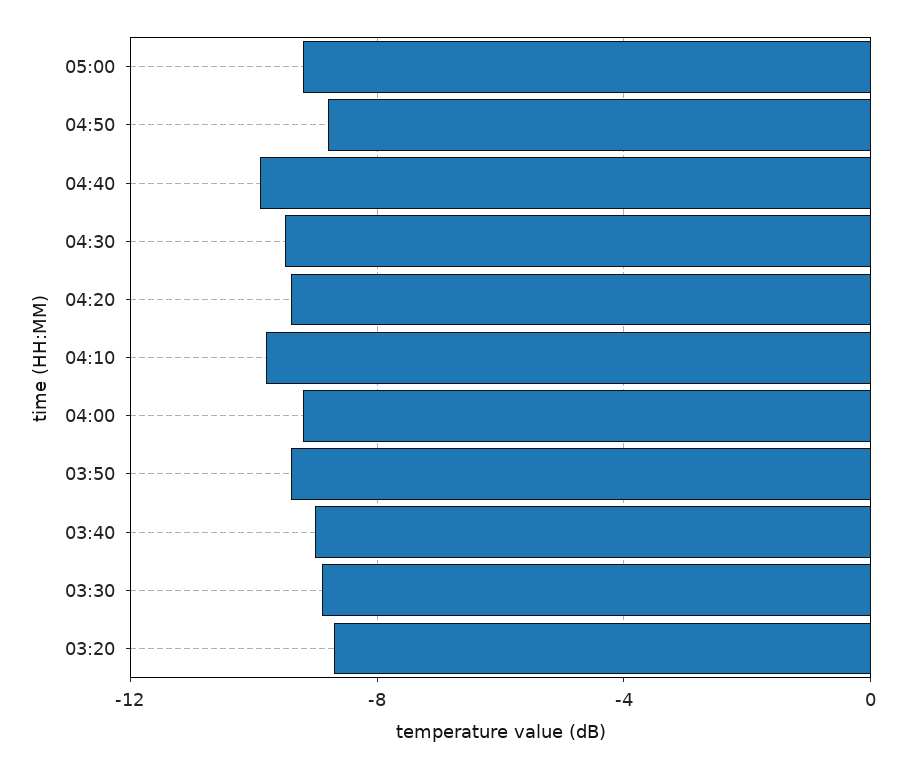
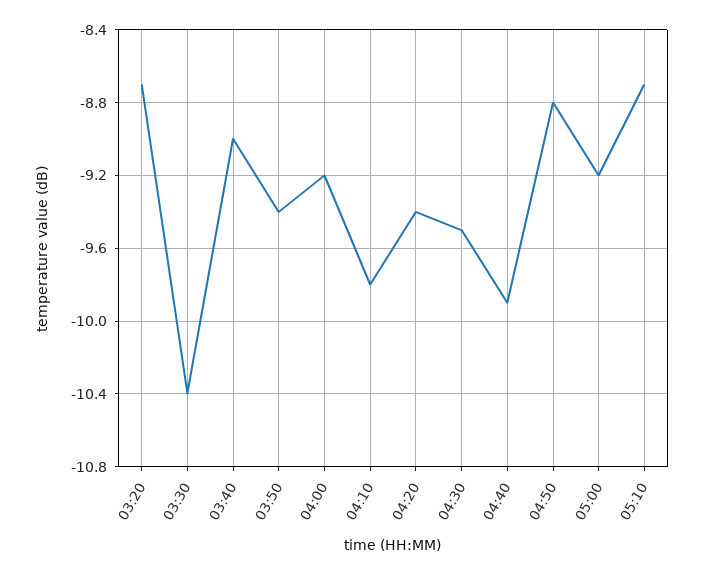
03:30: -9 -> -10.4
05:10: none -> -8.7

